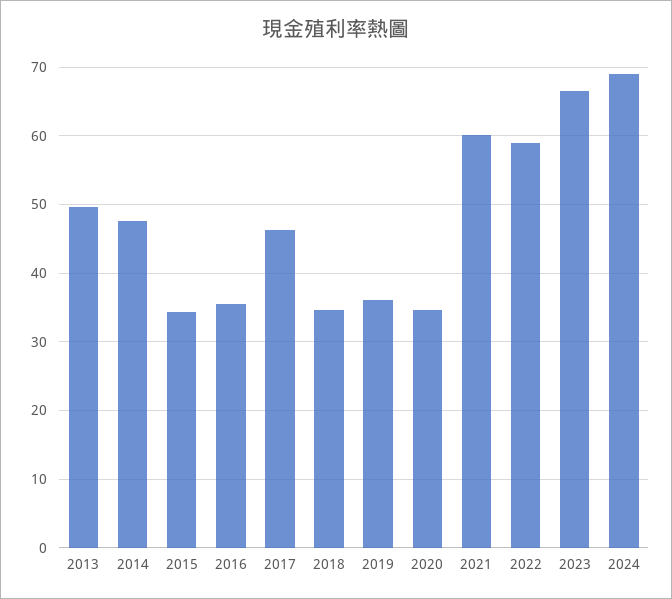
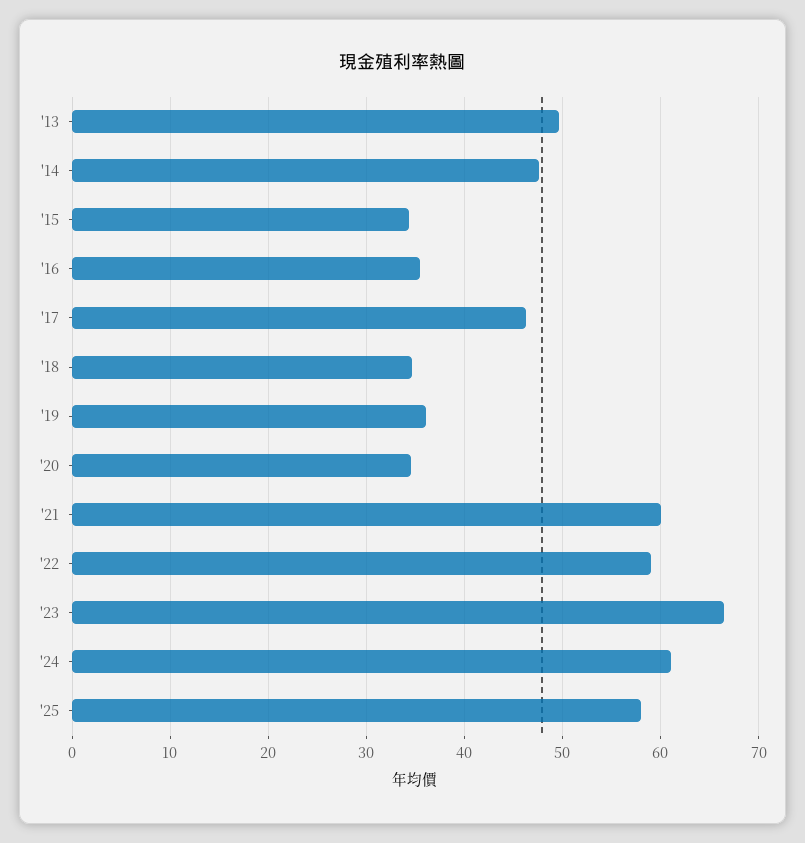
2024: 69 -> 61
'25: none -> 58

